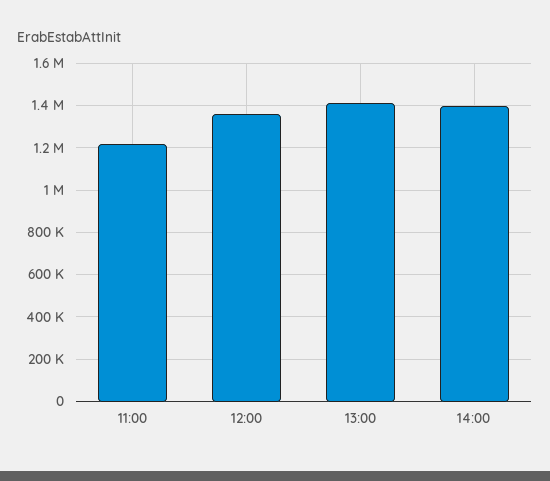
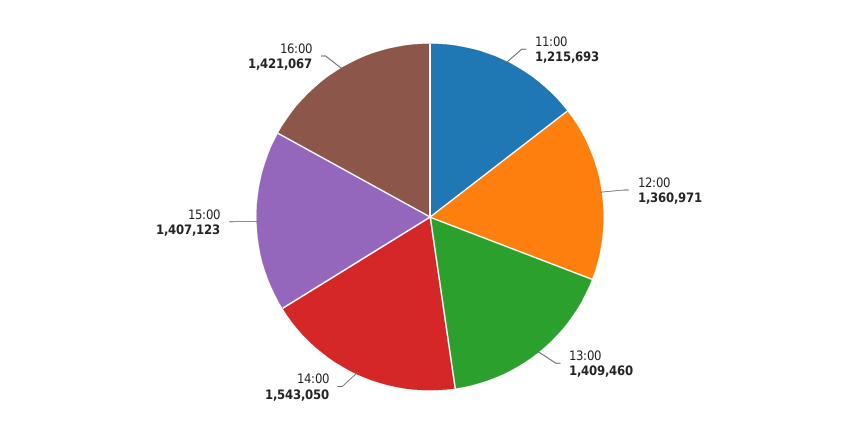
14:00: 1400000 -> 1543050
15:00: none -> 1407123
16:00: none -> 1421067

